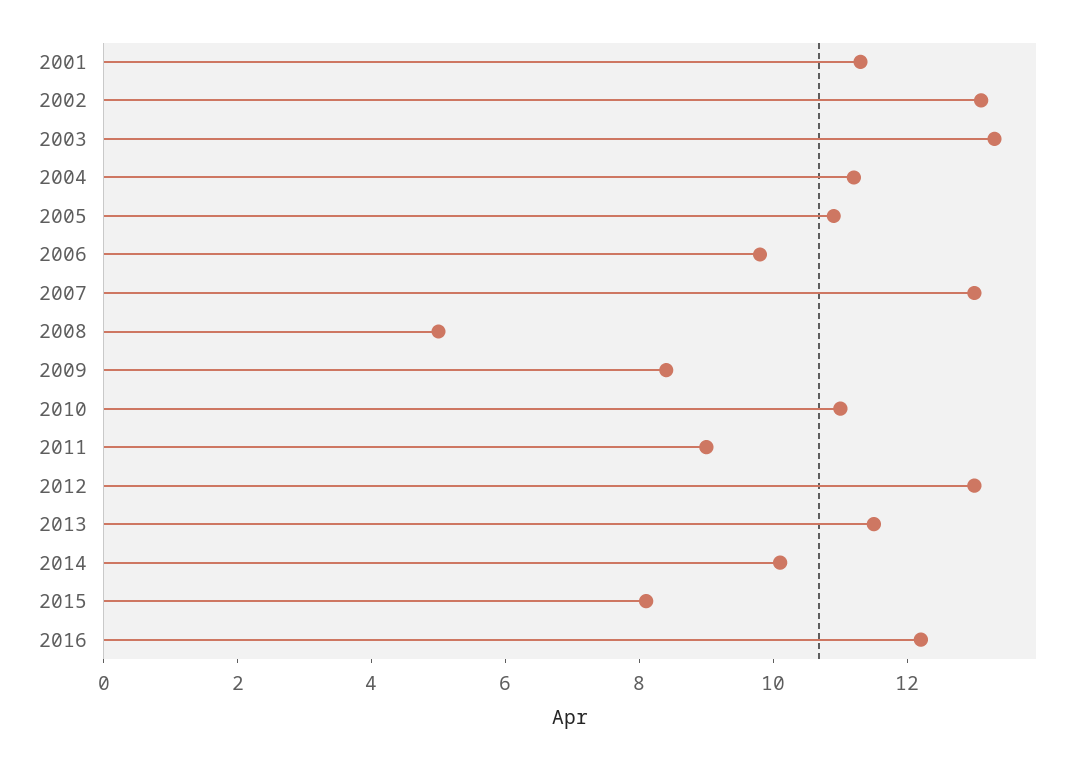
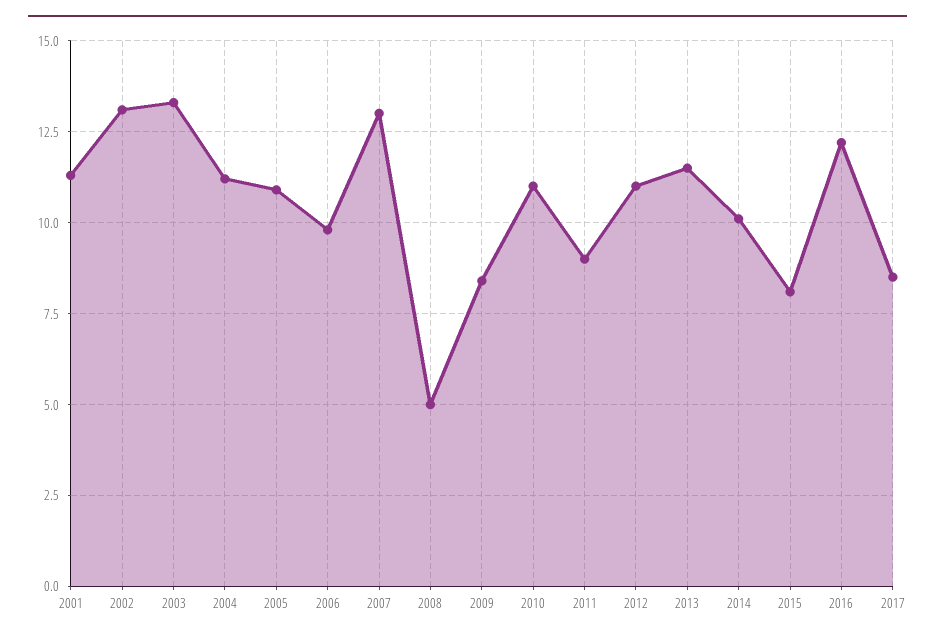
2012: 13 -> 11
2017: none -> 8.5

